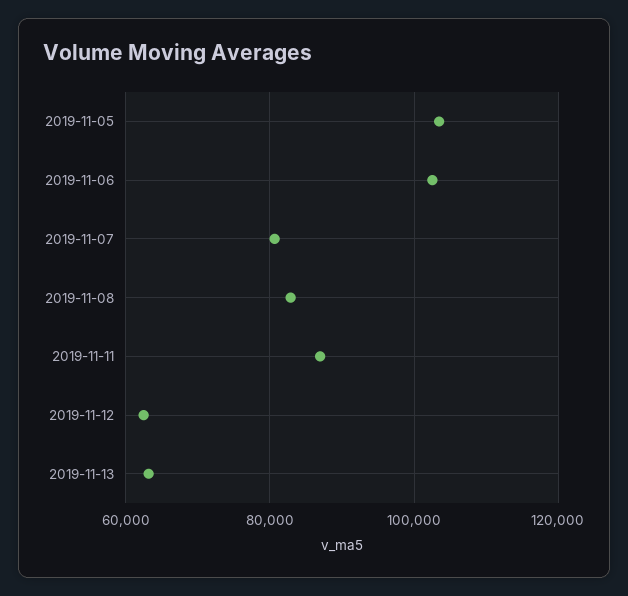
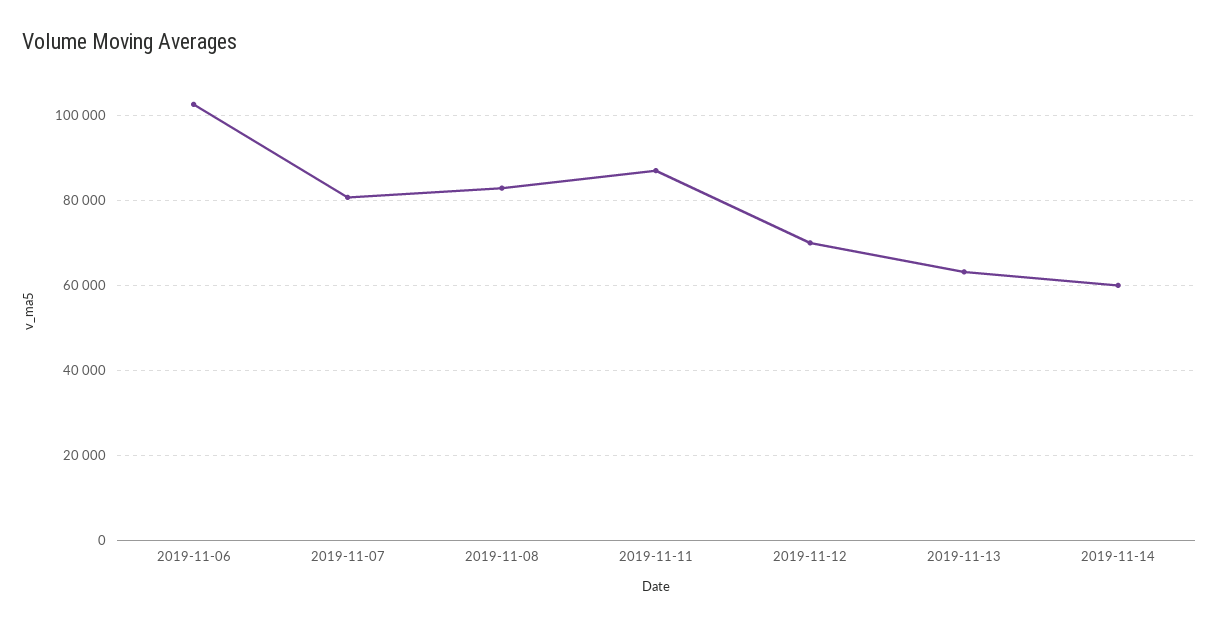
2019-11-05: 104000 -> none
2019-11-12: 62000 -> 70000
2019-11-14: none -> 60000

